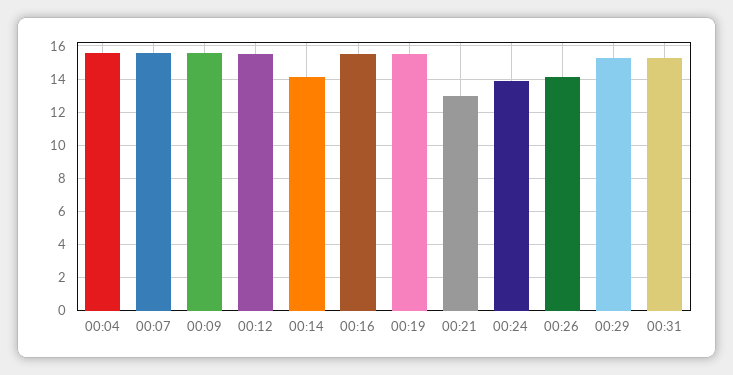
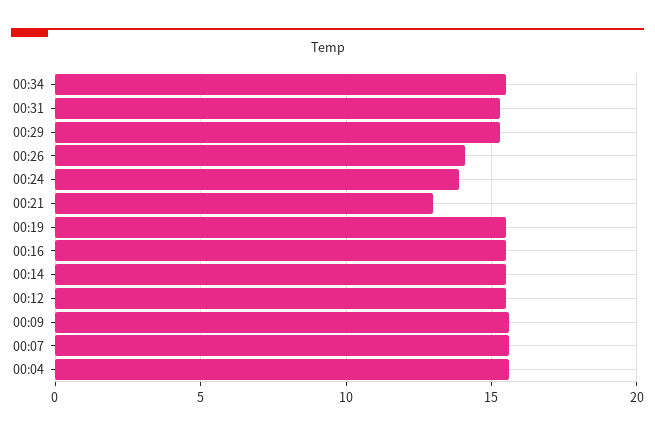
00:14: 14 -> 15.5
00:34: none -> 15.5

